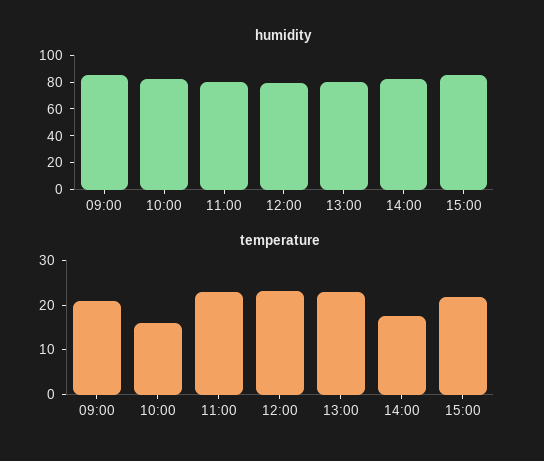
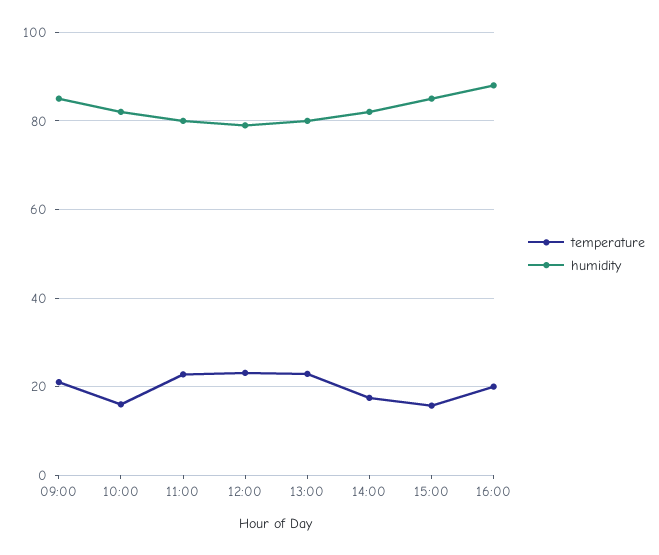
temperature, 15:00: 22 -> 16
temperature, 16:00: none -> 20
humidity, 16:00: none -> 88

